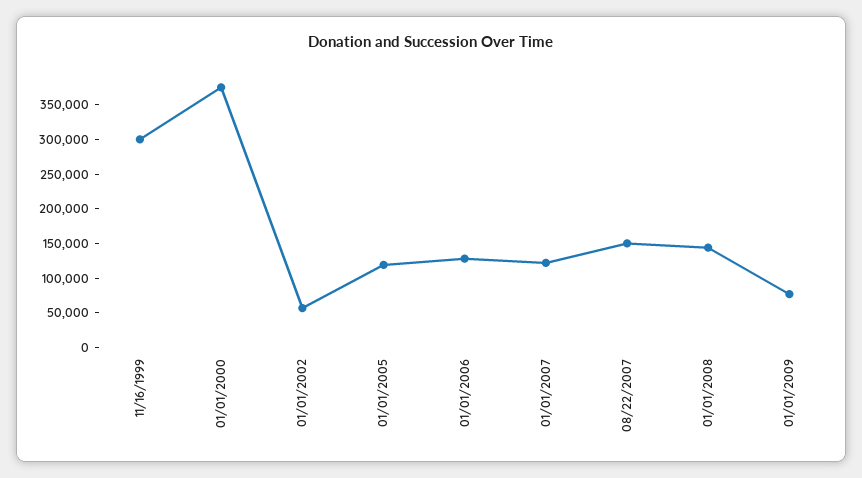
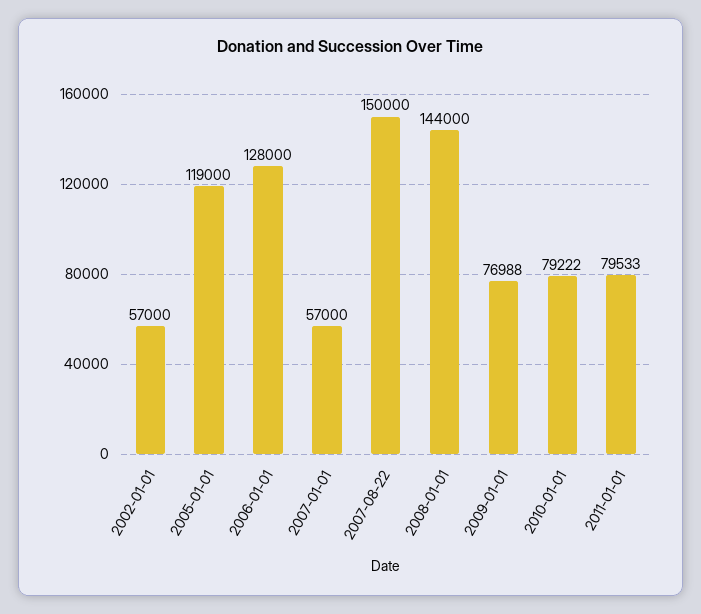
11/16/1999: 300000 -> none
01/01/2000: 375000 -> none
01/01/2007: 125000 -> 57000
2010-01-01: none -> 79222
2011-01-01: none -> 79533

